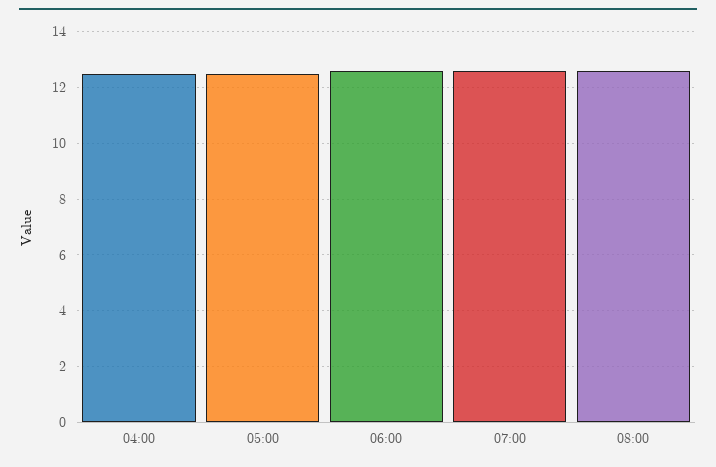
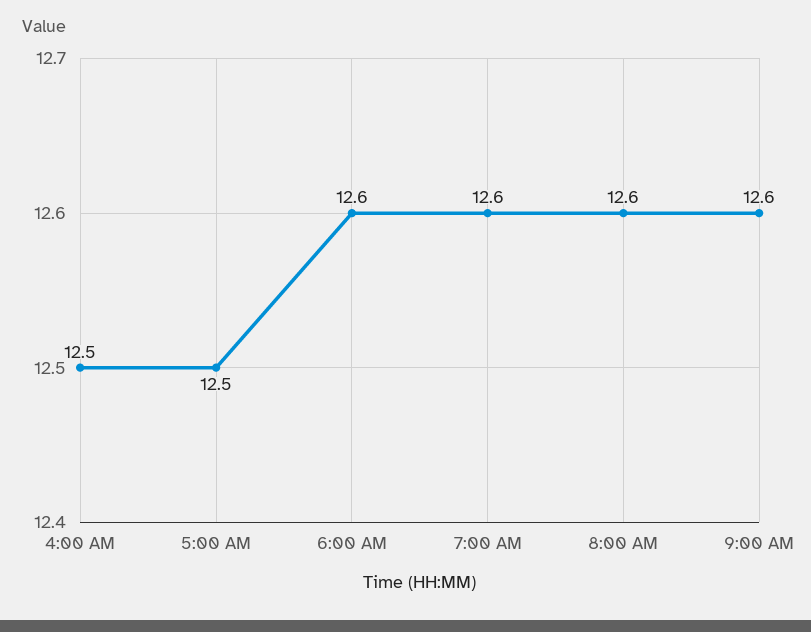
9:00 AM: none -> 12.6

